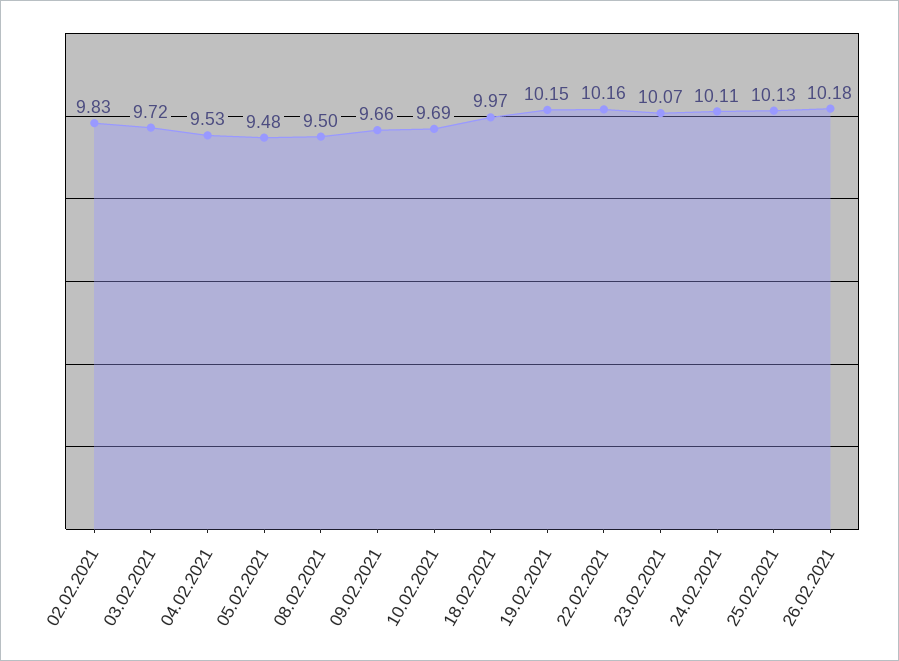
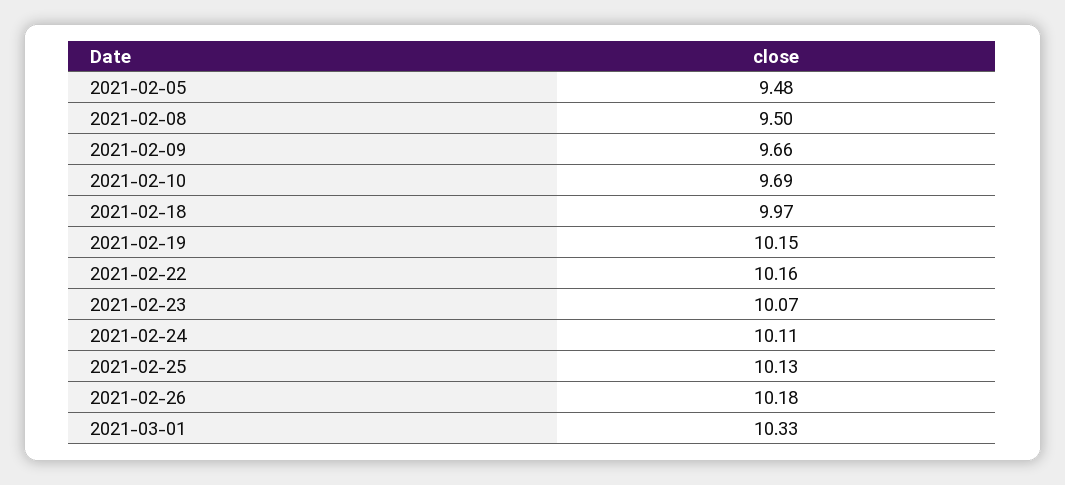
02.02.2021: 9.83 -> none
03.02.2021: 9.72 -> none
04.02.2021: 9.53 -> none
2021-03-01: none -> 10.33

